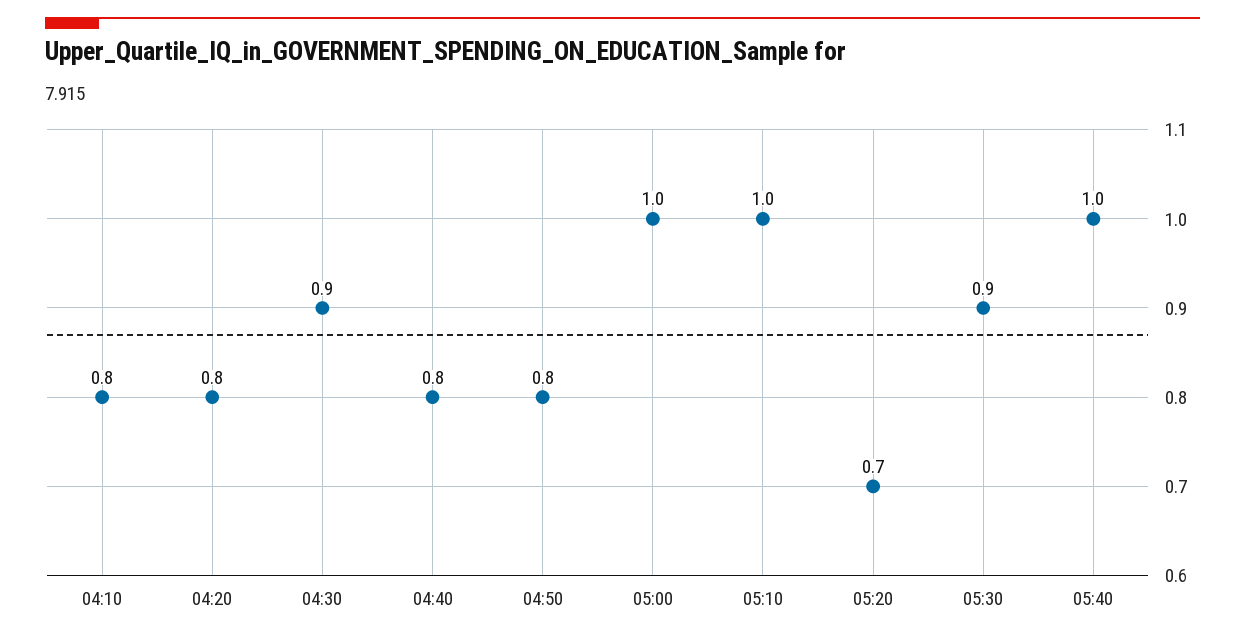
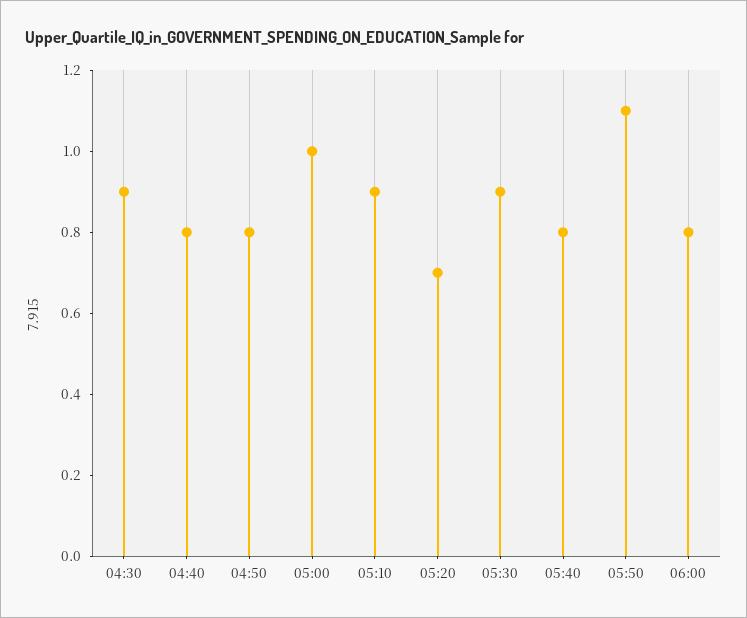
04:10: 0.8 -> none
04:20: 0.8 -> none
05:10: 1 -> 0.9
05:40: 1 -> 0.8
05:50: none -> 1.1
06:00: none -> 0.8

